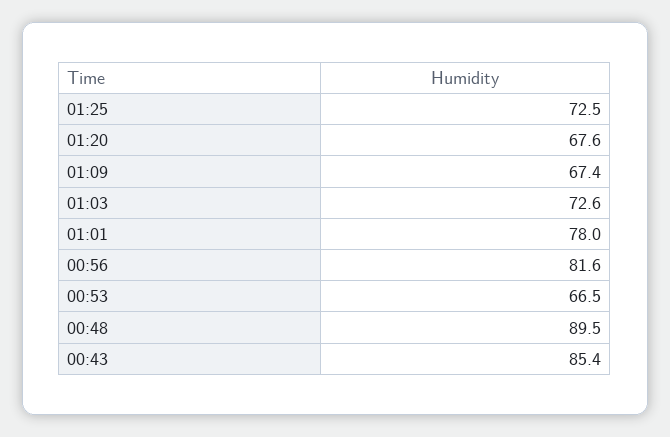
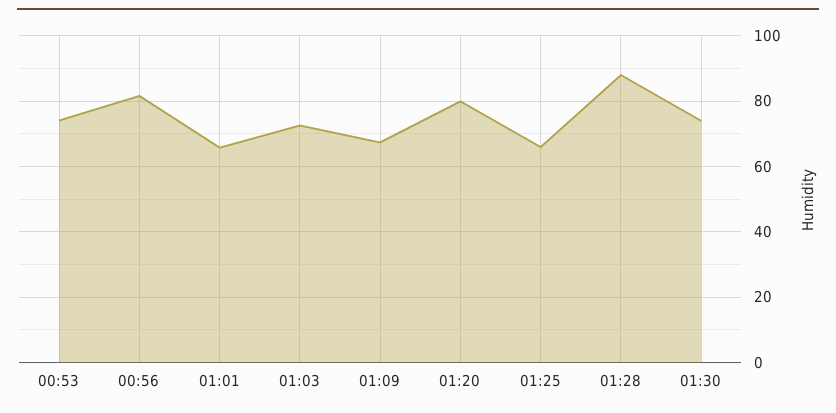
01:25: 72.5 -> 66
01:20: 67.6 -> 80
01:01: 78 -> 66
00:53: 66.5 -> 74
00:48: 89.5 -> none
00:43: 85.4 -> none
01:28: none -> 88
01:30: none -> 74

